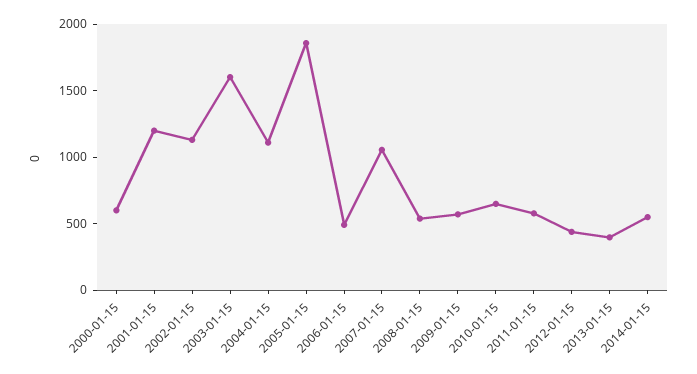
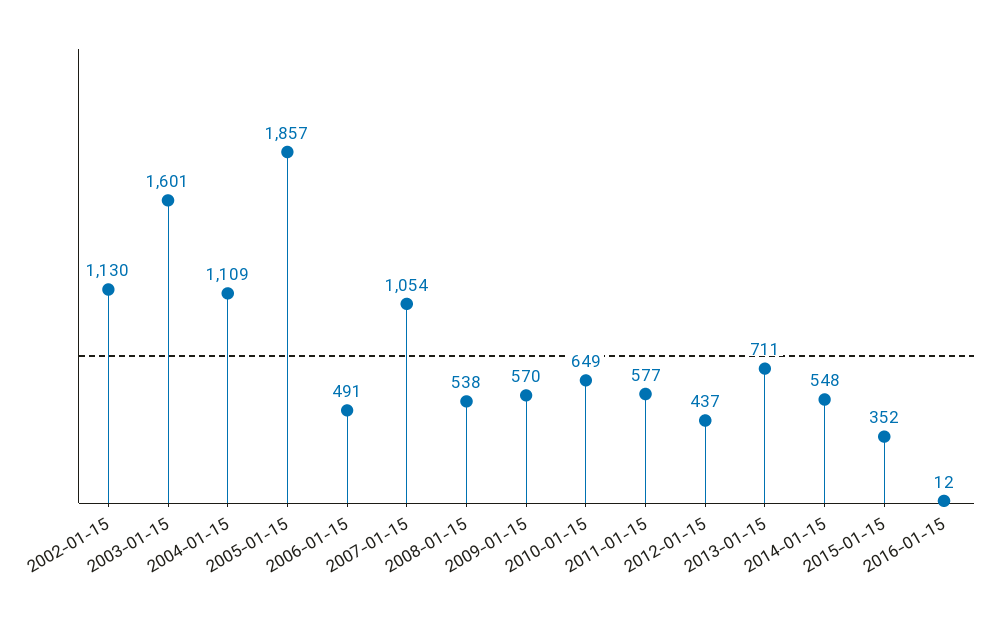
2000-01-15: 600 -> none
2001-01-15: 1200 -> none
2013-01-15: 400 -> 711
2015-01-15: none -> 352
2016-01-15: none -> 12

